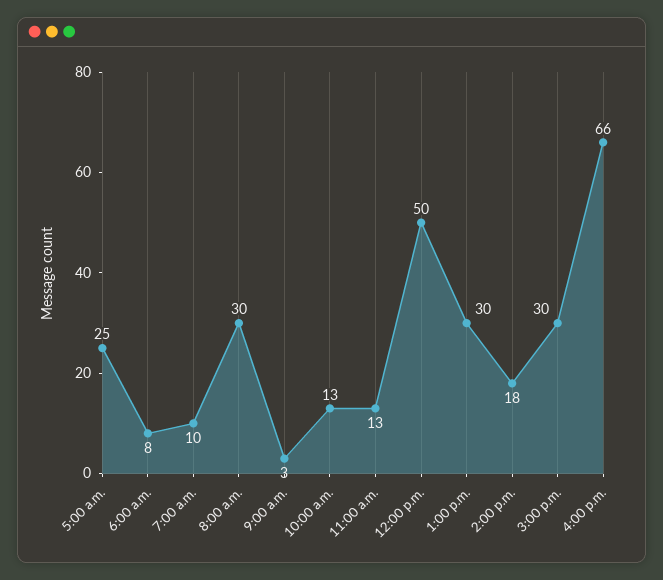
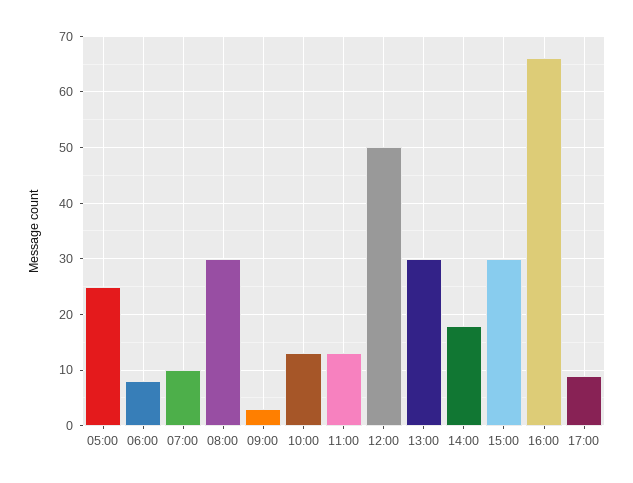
17:00: none -> 10

